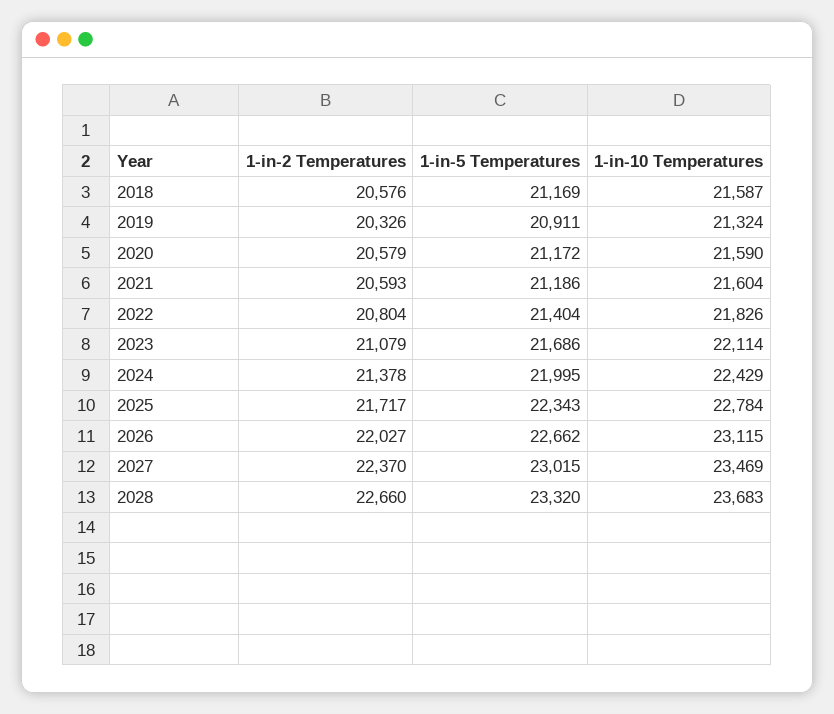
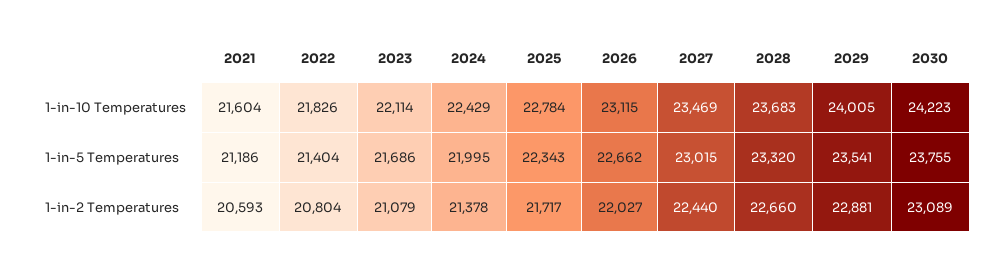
1-in-2 Temperatures, 2018: 20576 -> none
1-in-5 Temperatures, 2018: 21169 -> none
1-in-10 Temperatures, 2018: 21587 -> none
1-in-2 Temperatures, 2019: 20326 -> none
1-in-5 Temperatures, 2019: 20911 -> none
1-in-10 Temperatures, 2019: 21324 -> none
1-in-2 Temperatures, 2020: 20579 -> none
1-in-5 Temperatures, 2020: 21172 -> none
1-in-10 Temperatures, 2020: 21590 -> none
1-in-2 Temperatures, 2027: 22370 -> 22440
1-in-10 Temperatures, 2029: none -> 24005
1-in-10 Temperatures, 2030: none -> 24223
1-in-5 Temperatures, 2029: none -> 23541
1-in-5 Temperatures, 2030: none -> 23755
1-in-2 Temperatures, 2029: none -> 22881
1-in-2 Temperatures, 2030: none -> 23089

